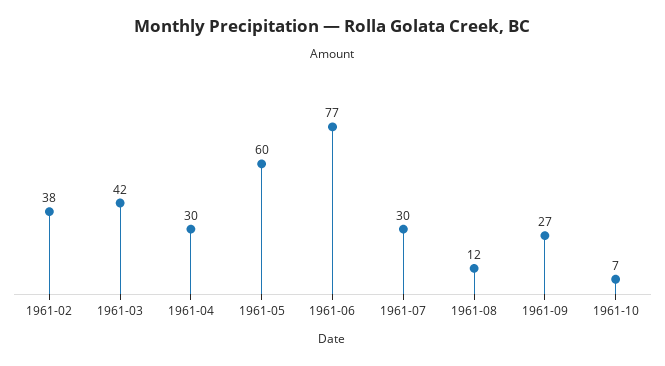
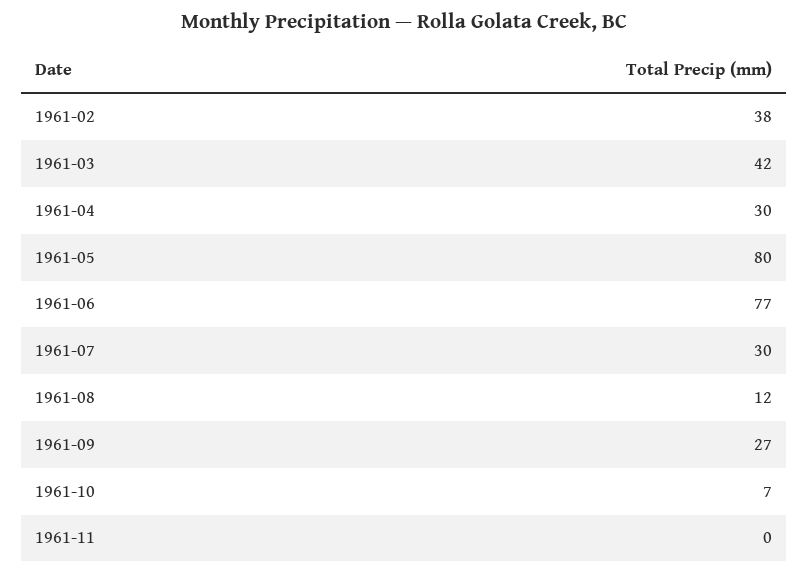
1961-05: 60 -> 80
1961-11: none -> 0

